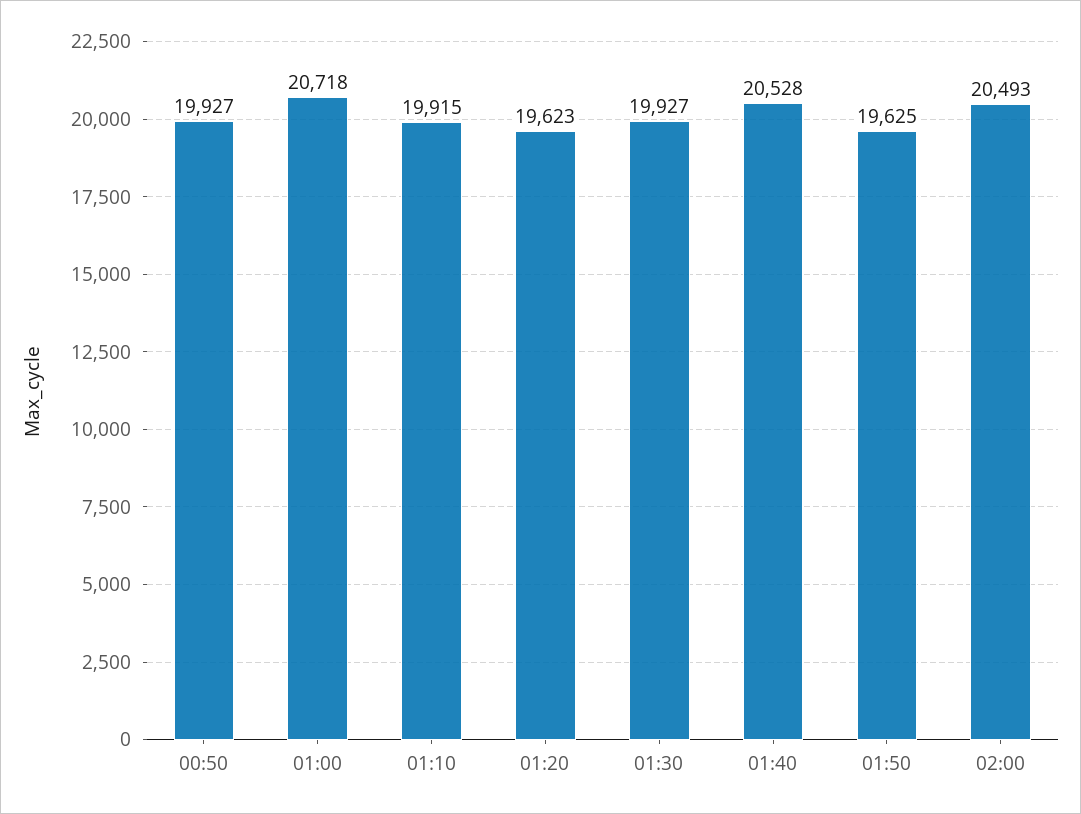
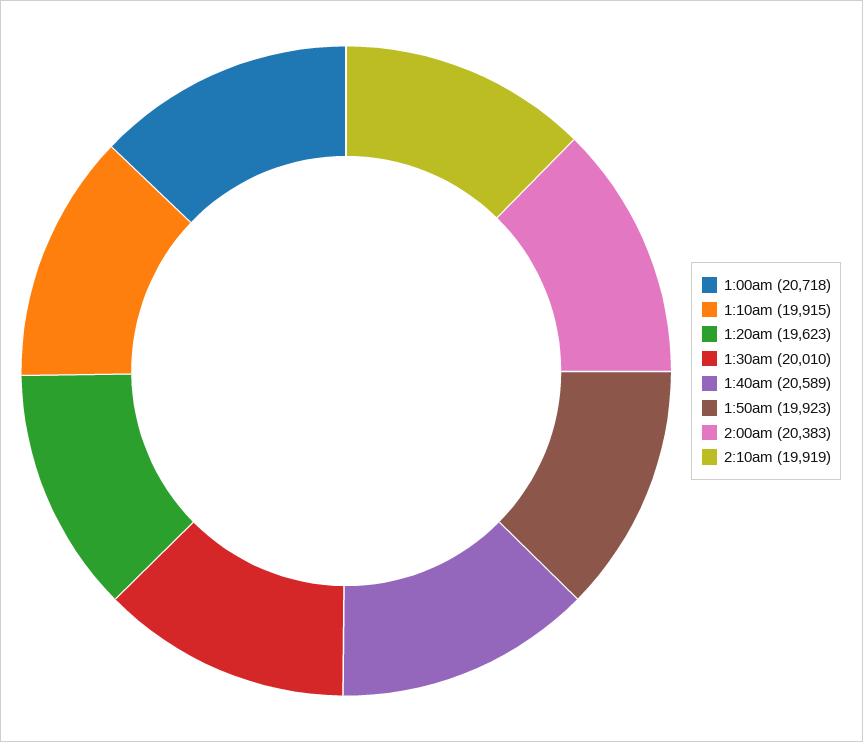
00:50: 19927 -> none
01:30: 19927 -> 20010
01:40: 20528 -> 20589
01:50: 19625 -> 19923
02:00: 20493 -> 20383
2:10am: none -> 19919

